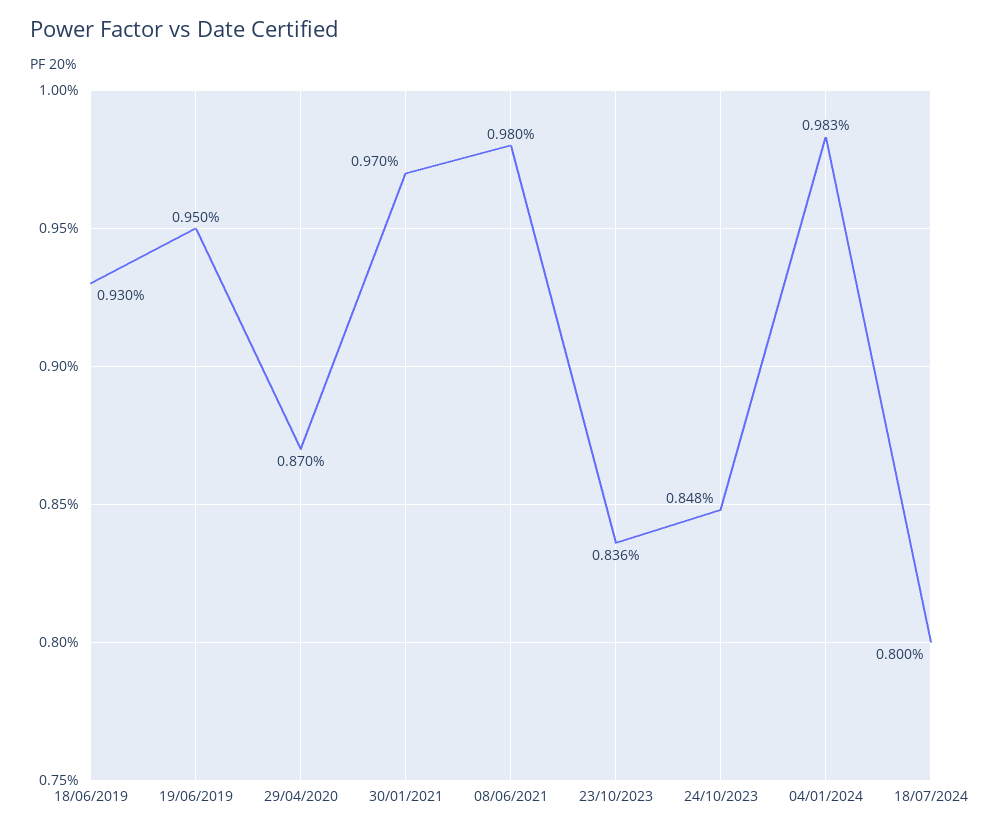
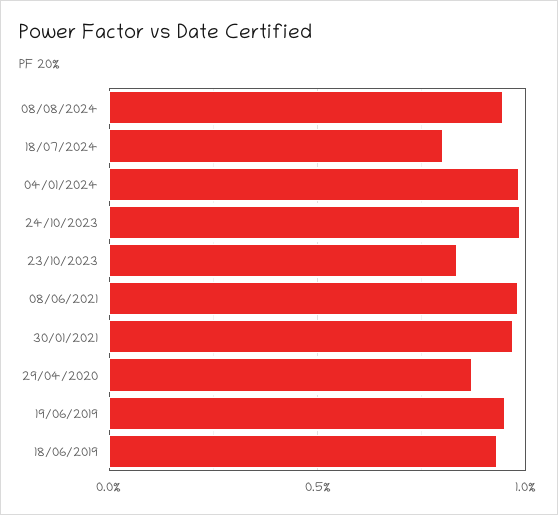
24/10/2023: 0.848 -> 1
08/08/2024: none -> 0.95

